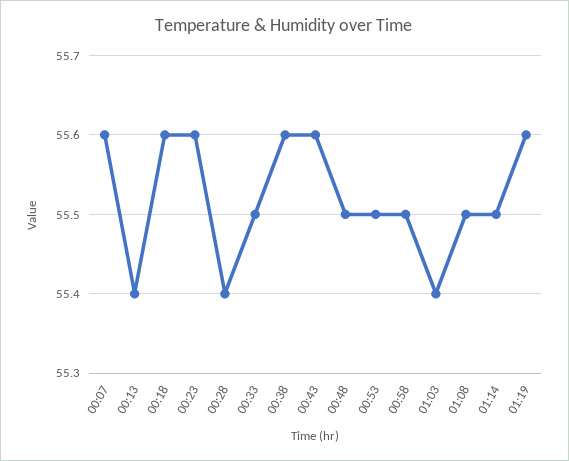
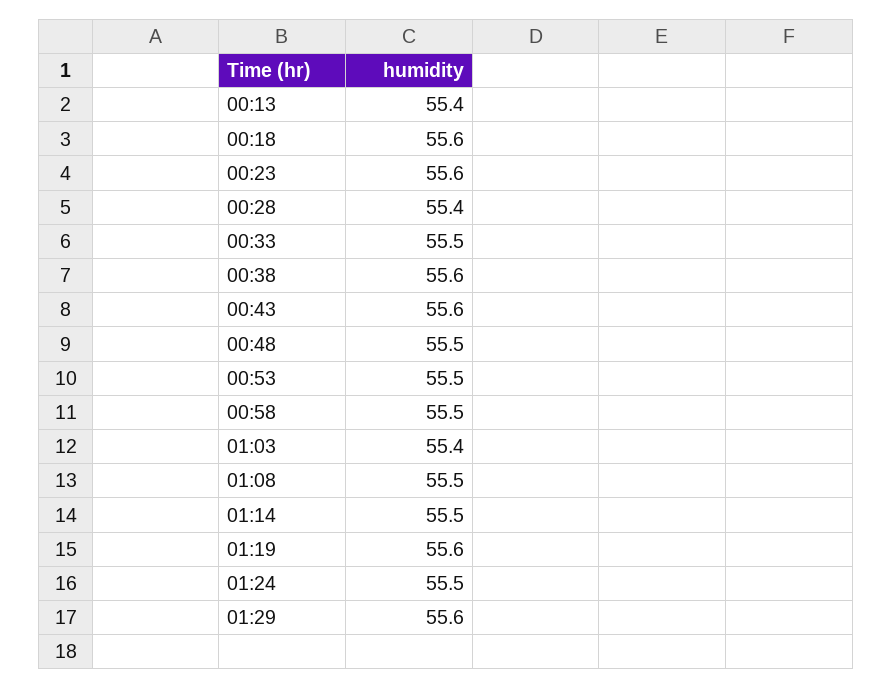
00:07: 55.6 -> none
01:24: none -> 55.5
01:29: none -> 55.6

